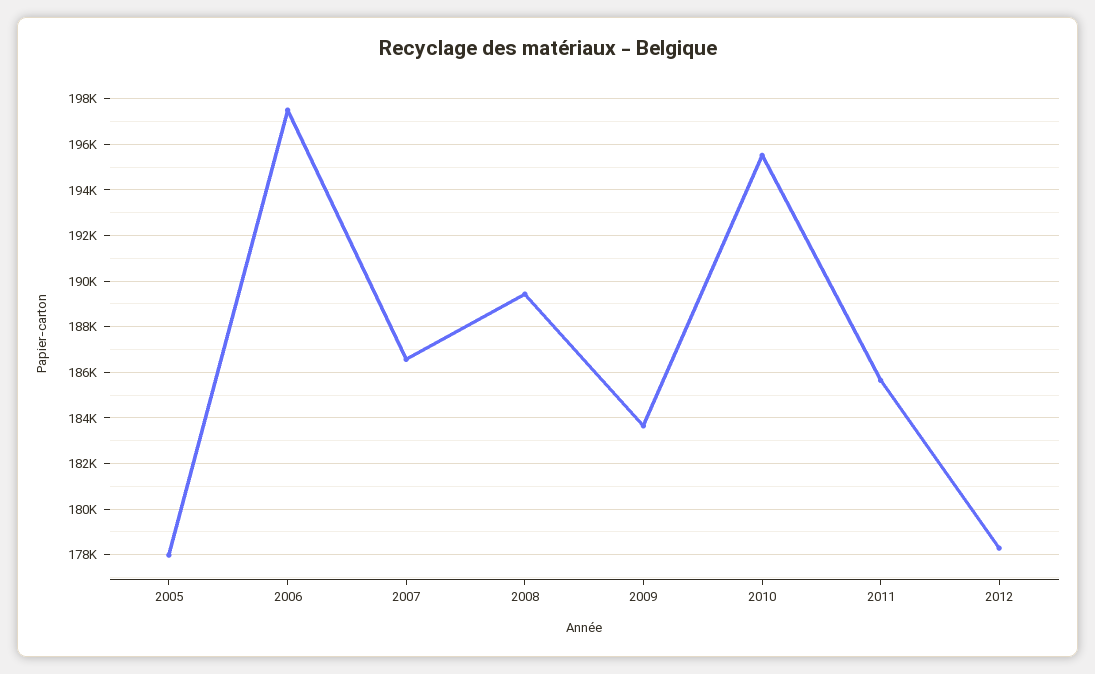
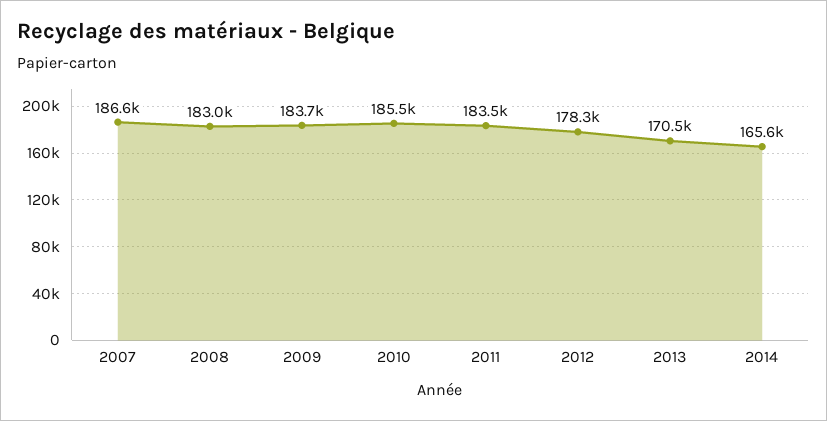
2005: 178000 -> none
2006: 197500 -> none
2008: 189500 -> 183000
2010: 195500 -> 185500
2011: 185500 -> 183500
2013: none -> 170500
2014: none -> 165600

